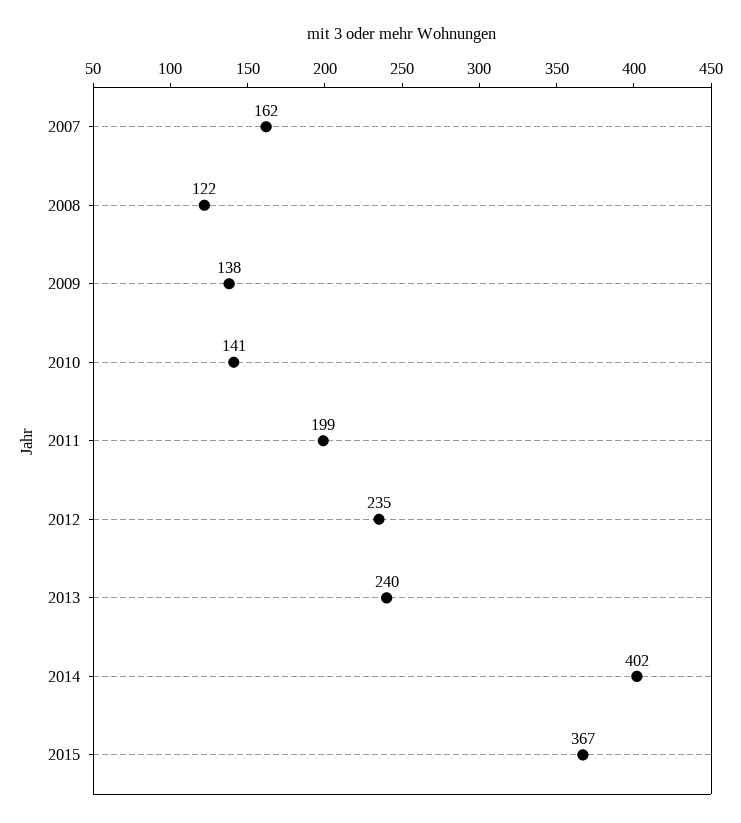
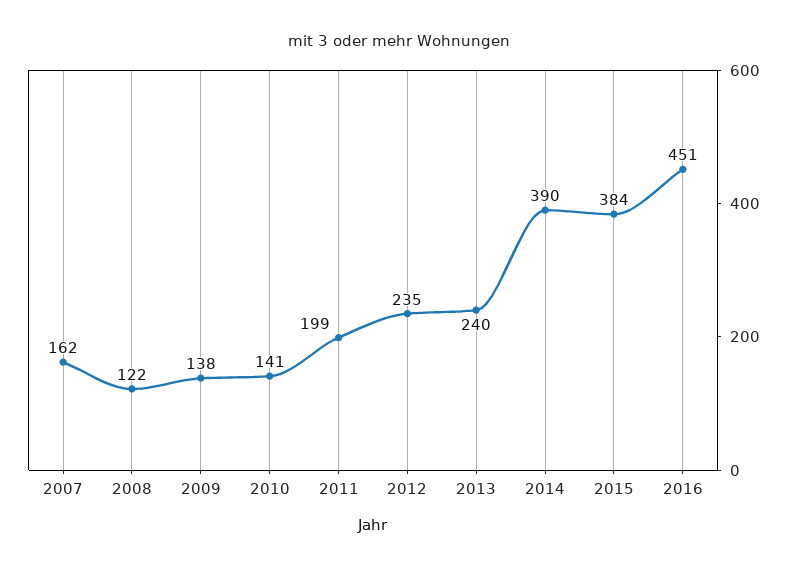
2014: 402 -> 390
2015: 367 -> 384
2016: none -> 451

